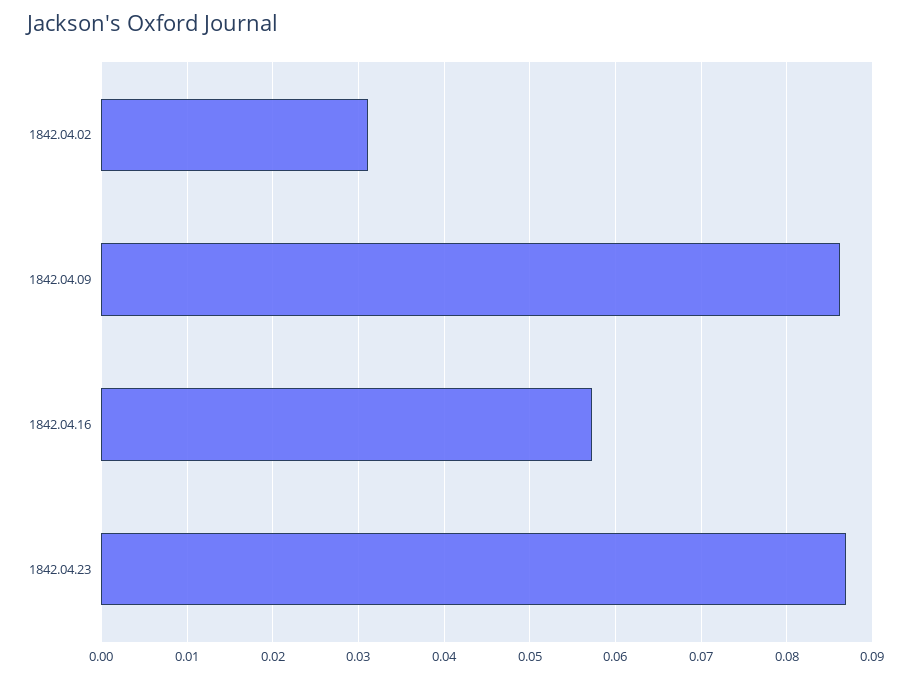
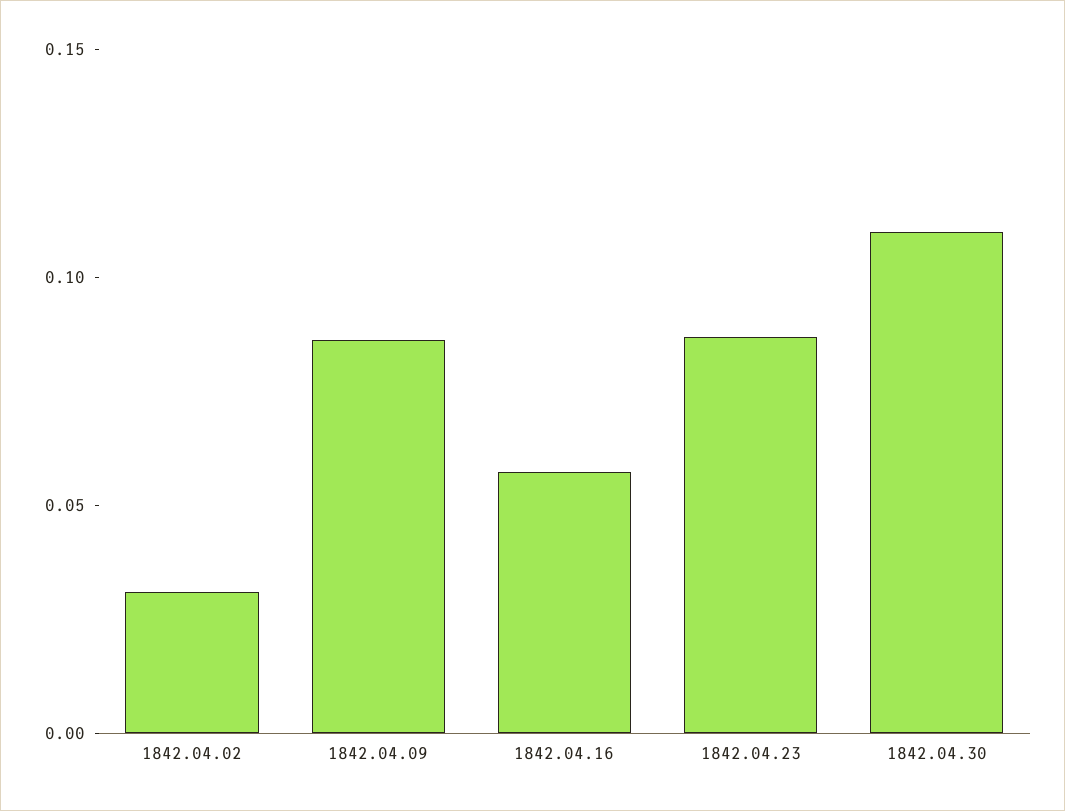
1842.04.30: none -> 0.11

